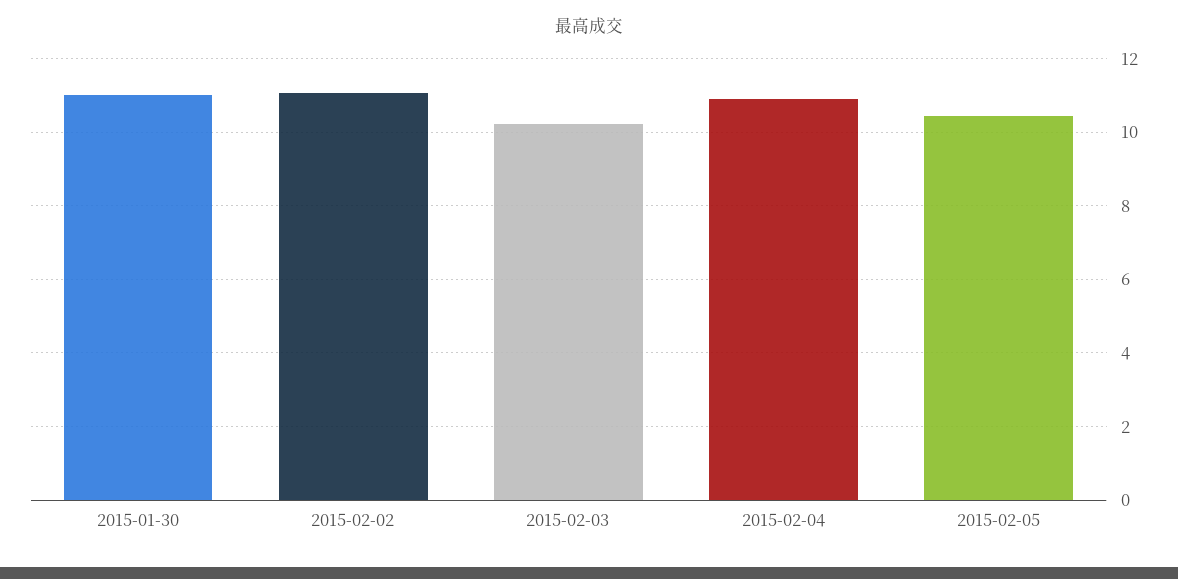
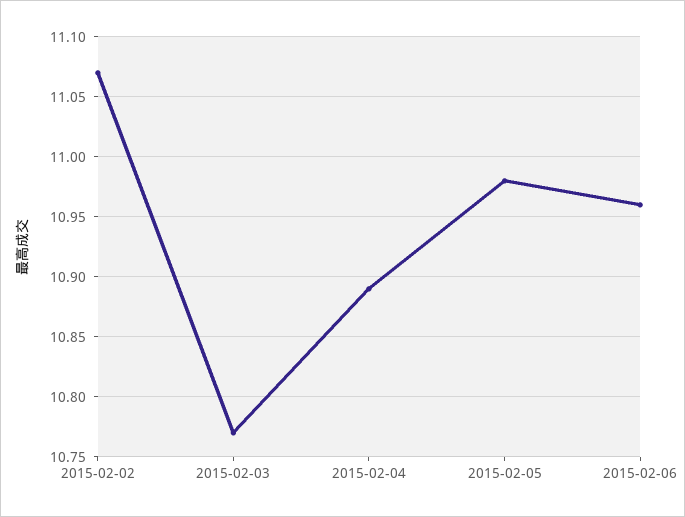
2015-01-30: 11 -> none
2015-02-03: 10.2 -> 10.77
2015-02-05: 10.4 -> 10.98
2015-02-06: none -> 10.96

